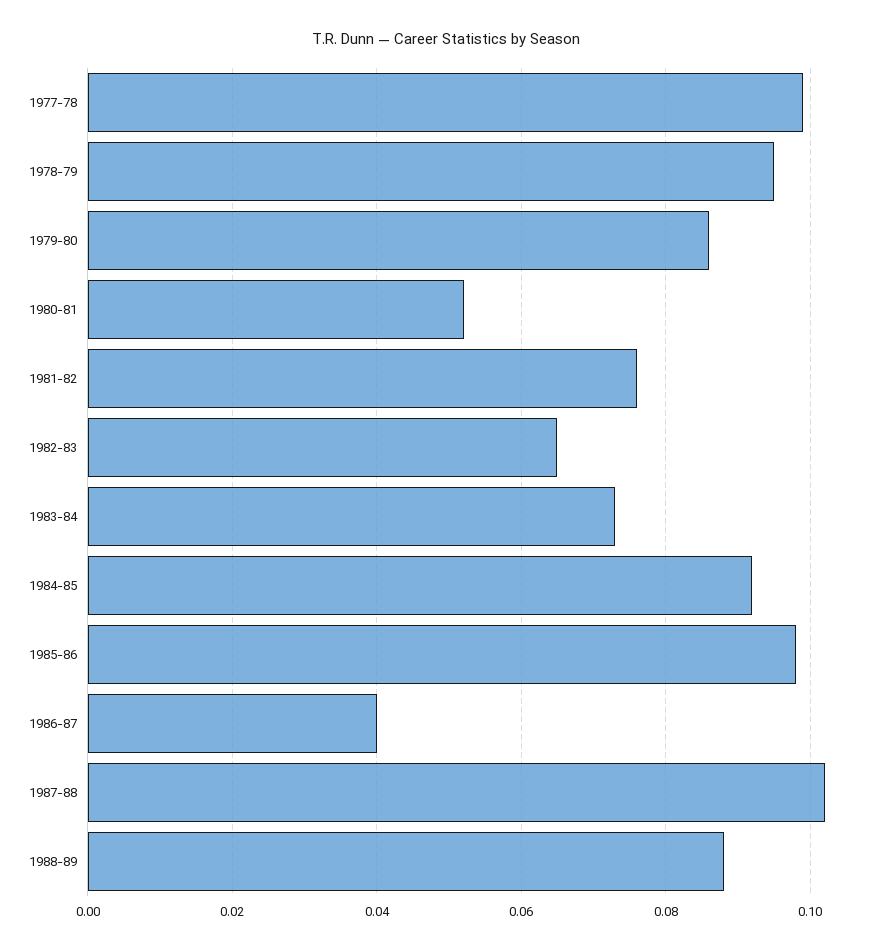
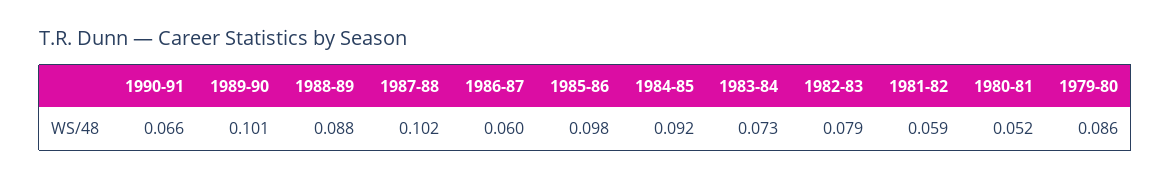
1977-78: 0.1 -> none
1978-79: 0.095 -> none
1981-82: 0.075 -> 0.059
1982-83: 0.065 -> 0.079
1986-87: 0.04 -> 0.06
1990-91: none -> 0.066
1989-90: none -> 0.101

